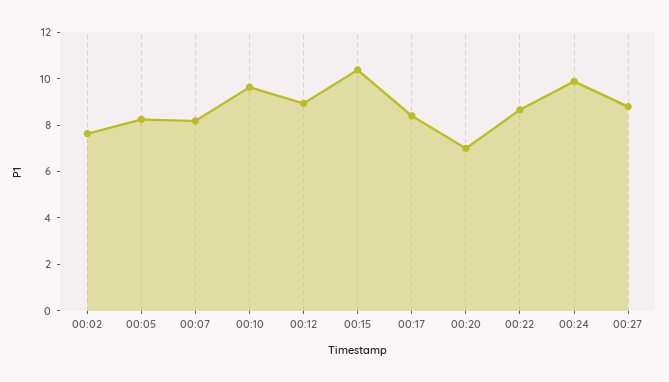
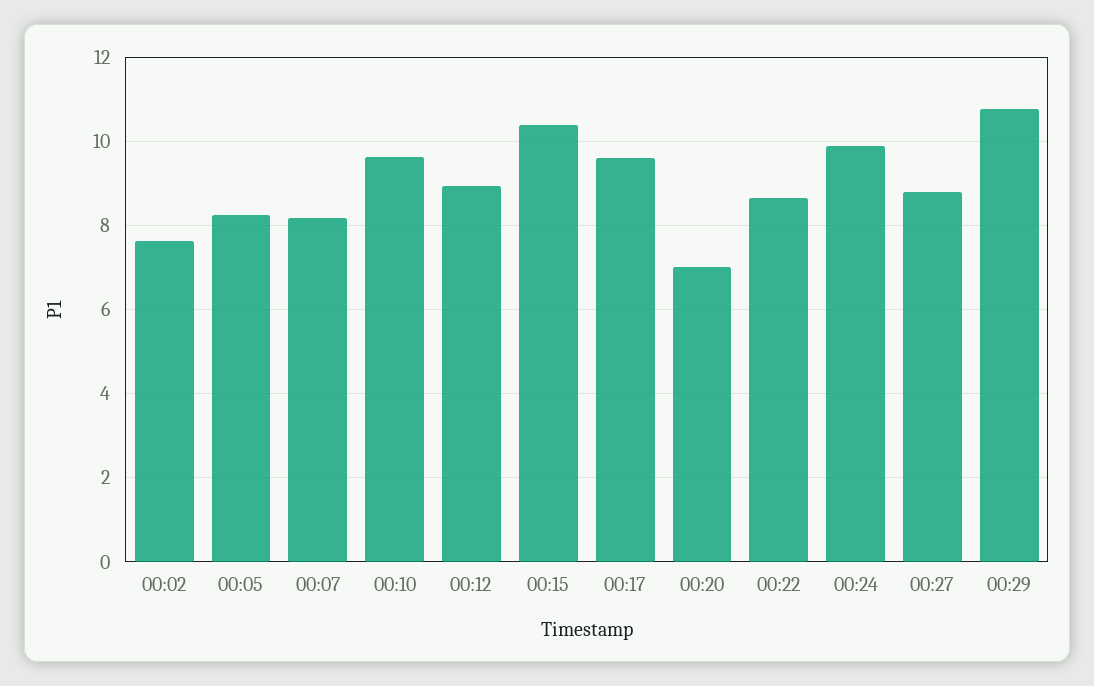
00:17: 8.5 -> 9.6
00:29: none -> 10.8

